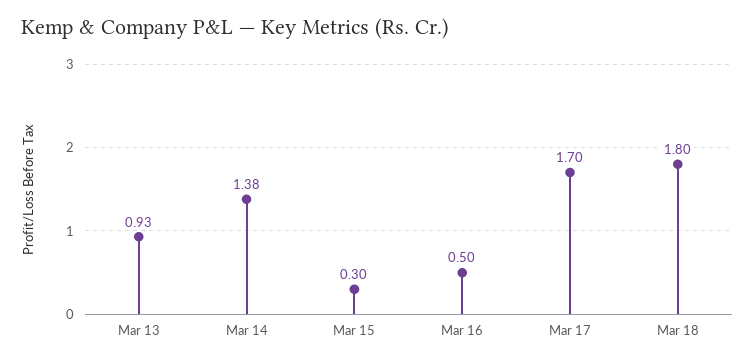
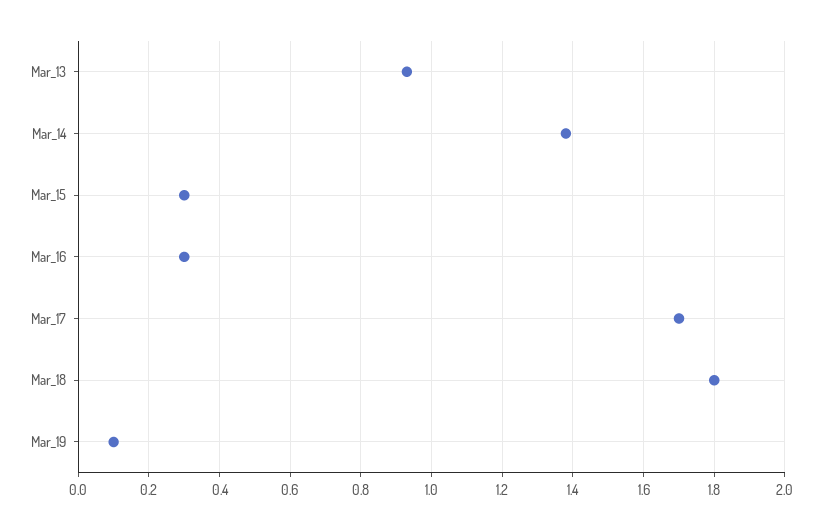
Mar 16: 0.5 -> 0.3
Mar_19: none -> 0.1

